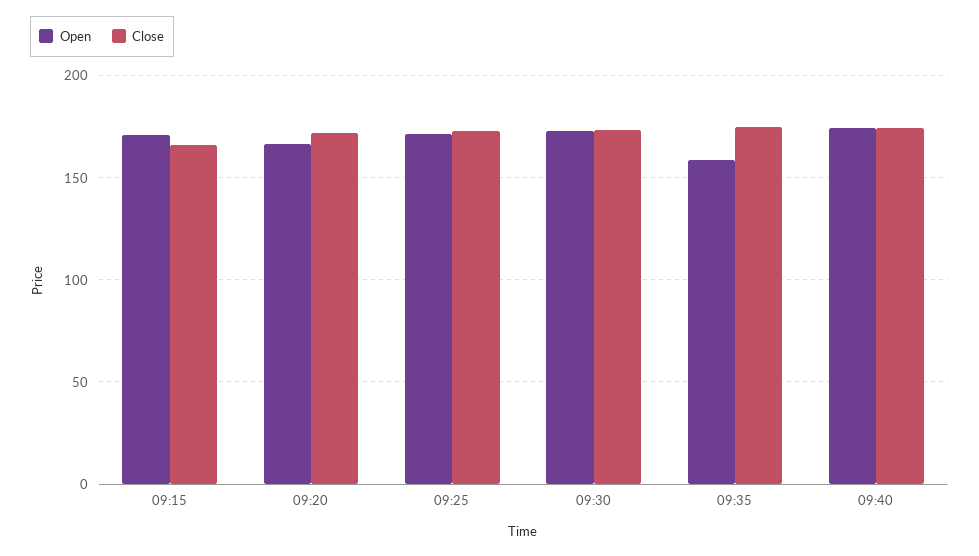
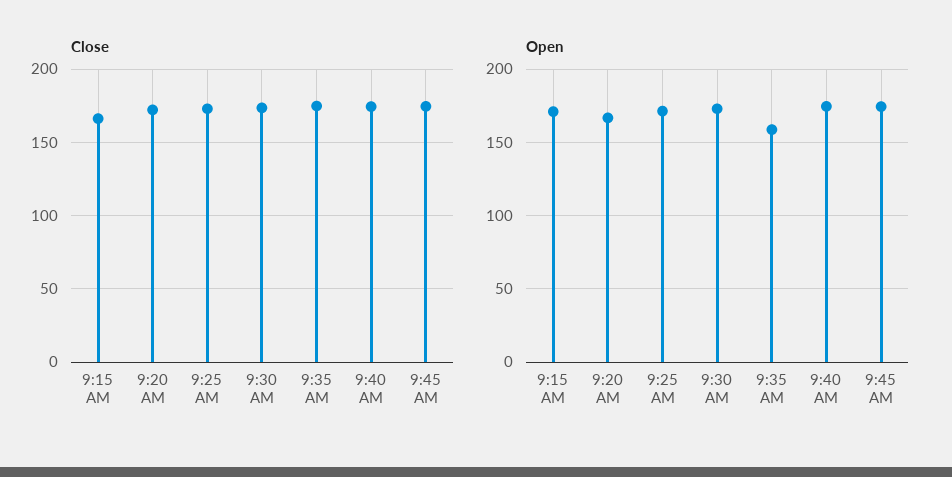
Close, 9:45 AM: none -> 175
Open, 9:45 AM: none -> 175

